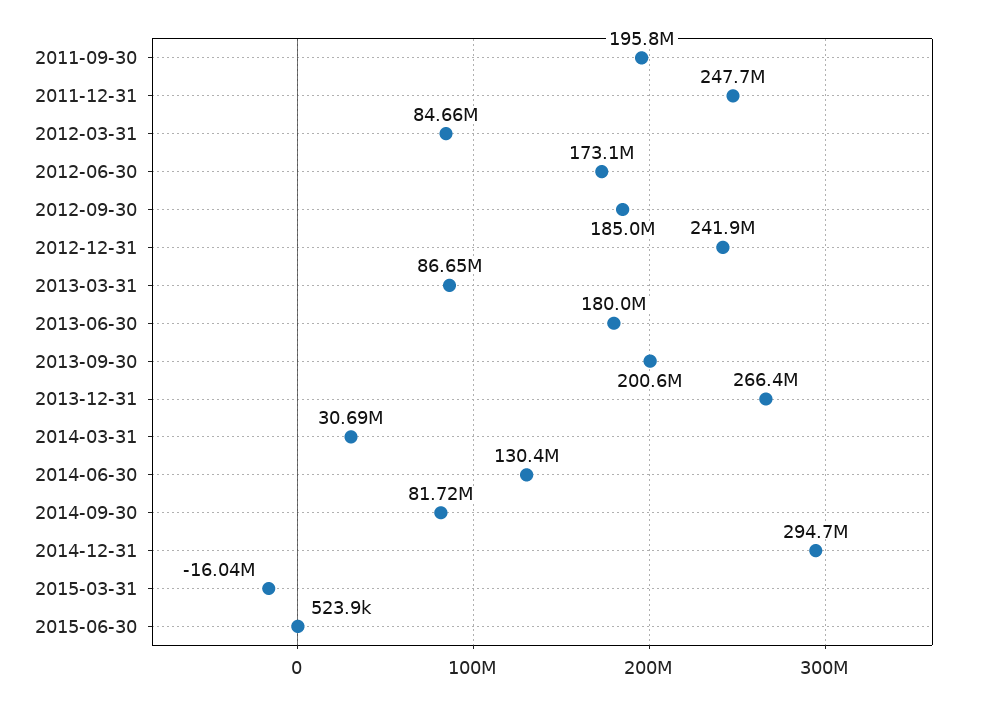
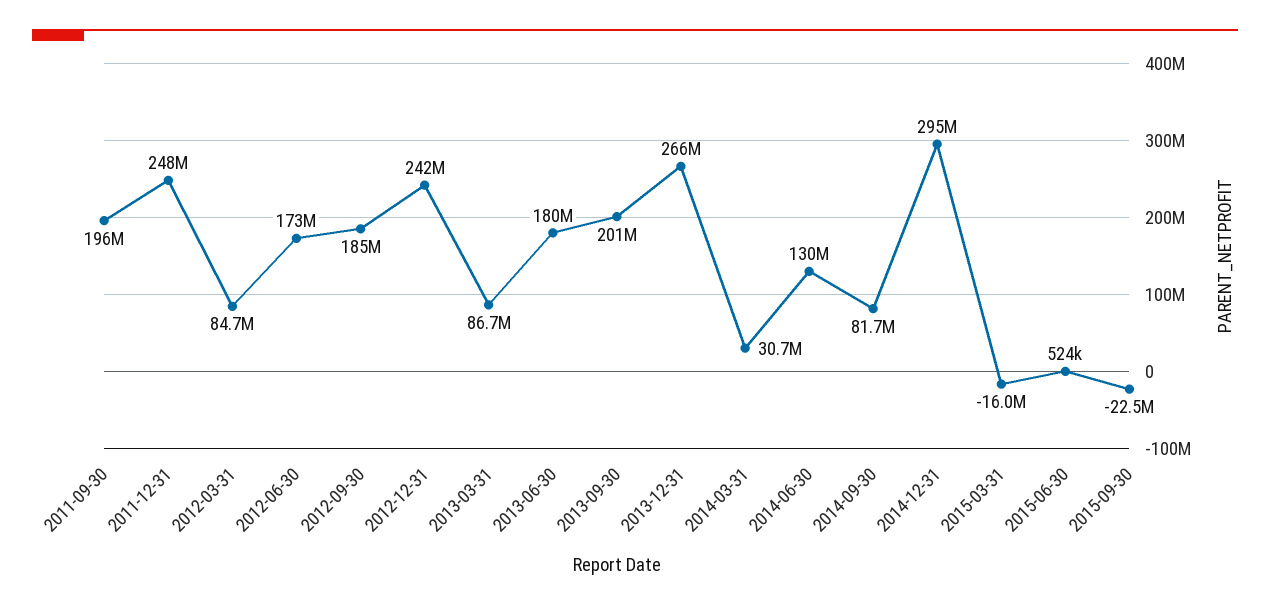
2015-09-30: none -> -22500000

